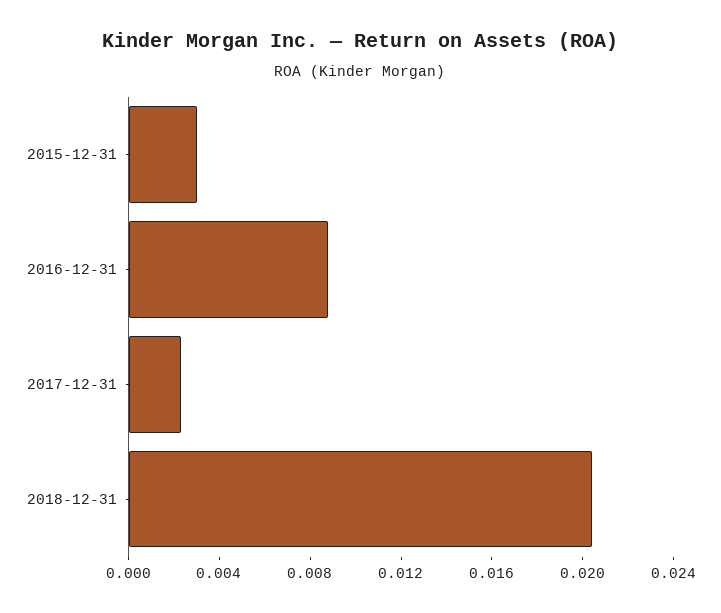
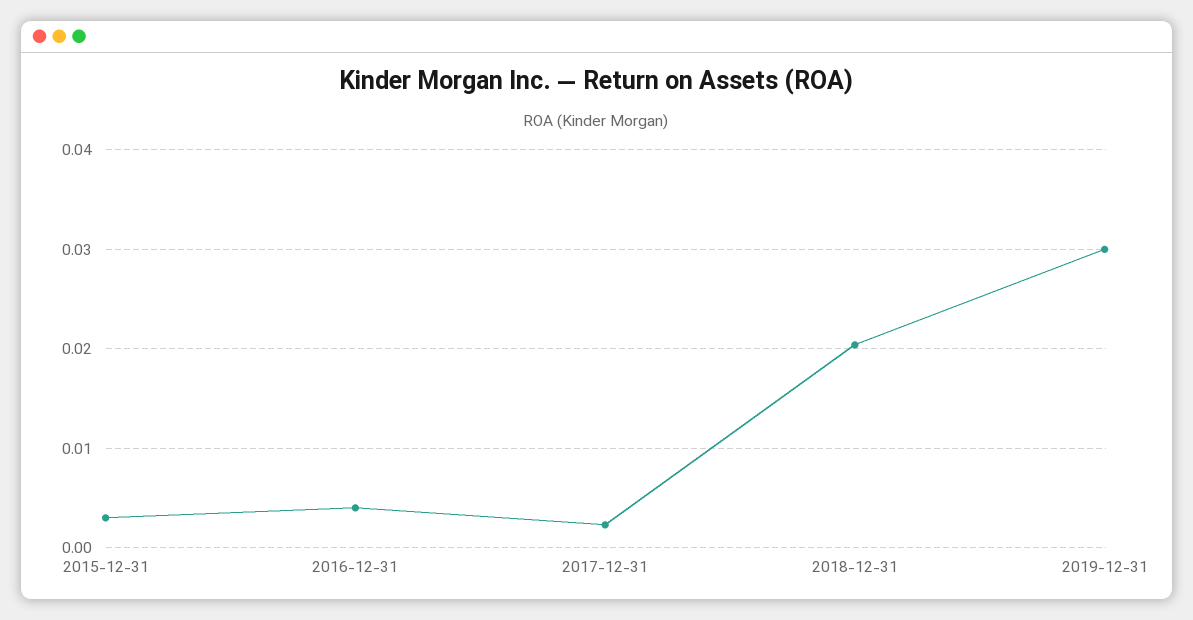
2016-12-31: 0.009 -> 0.004
2019-12-31: none -> 0.03

